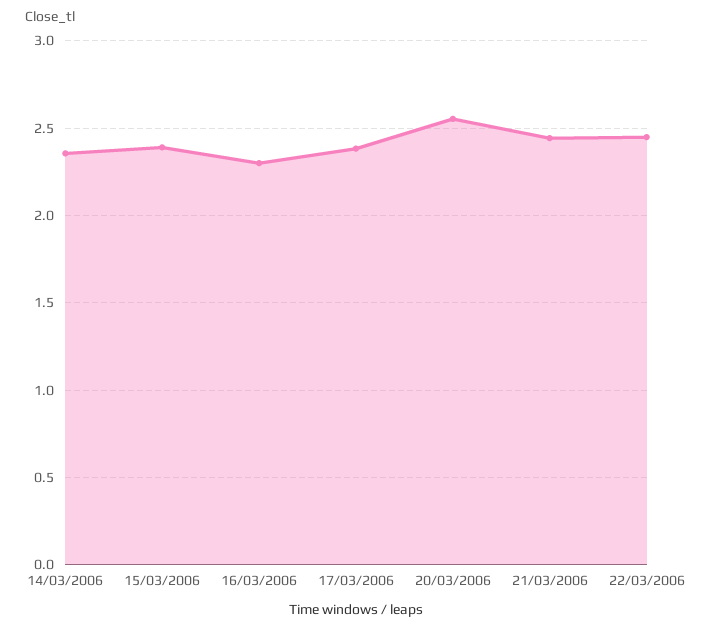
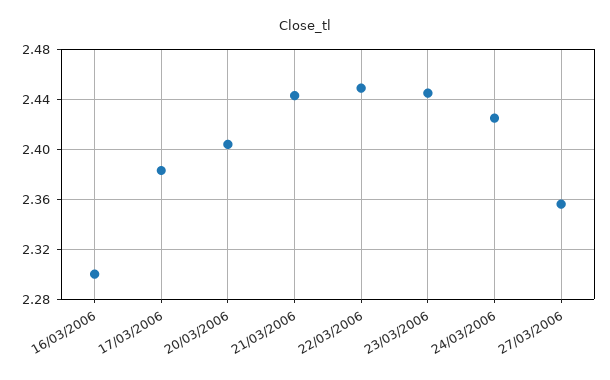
14/03/2006: 2.35 -> none
15/03/2006: 2.4 -> none
20/03/2006: 2.55 -> 2.405
23/03/2006: none -> 2.445
24/03/2006: none -> 2.425
27/03/2006: none -> 2.355

